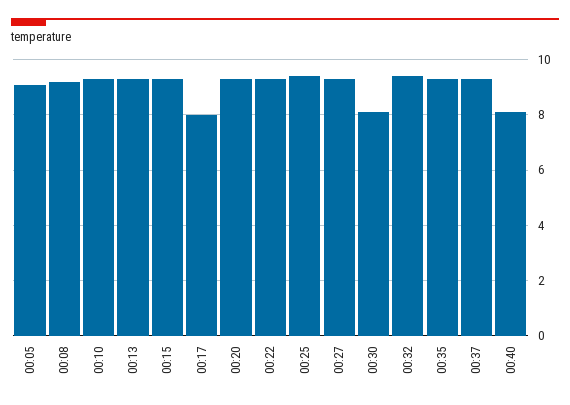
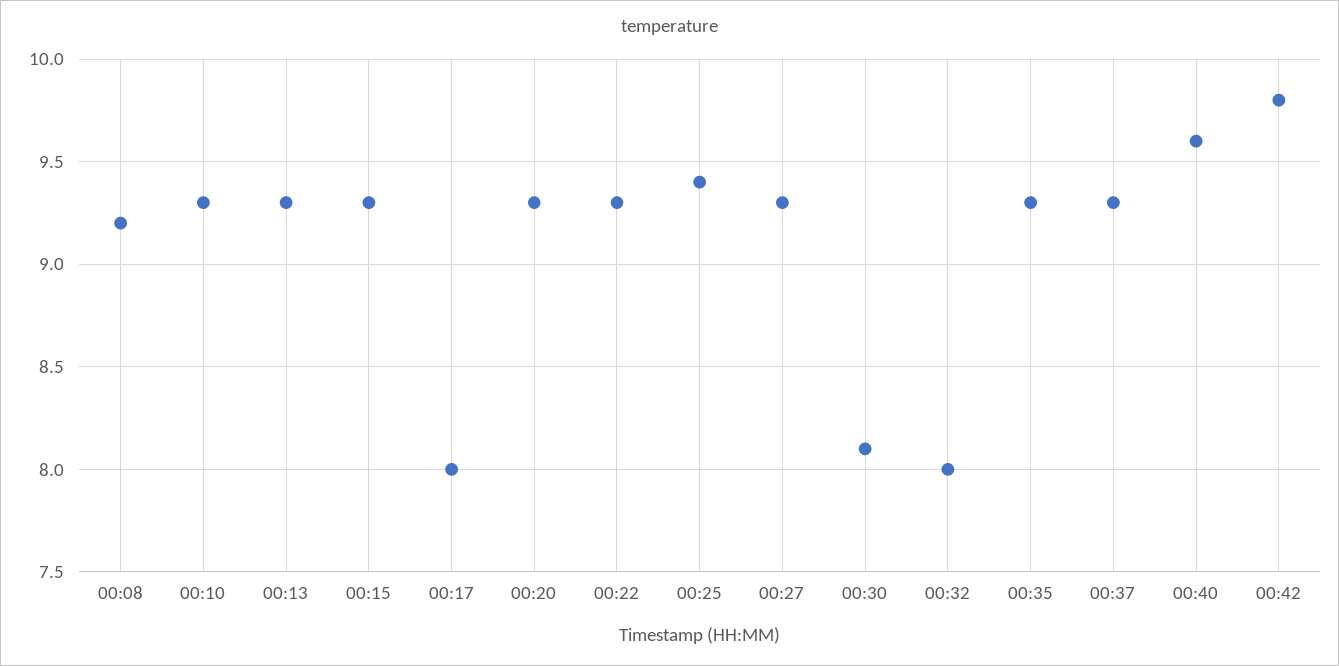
00:05: 9 -> none
00:32: 9.5 -> 8
00:40: 8 -> 9.6
00:42: none -> 9.8

